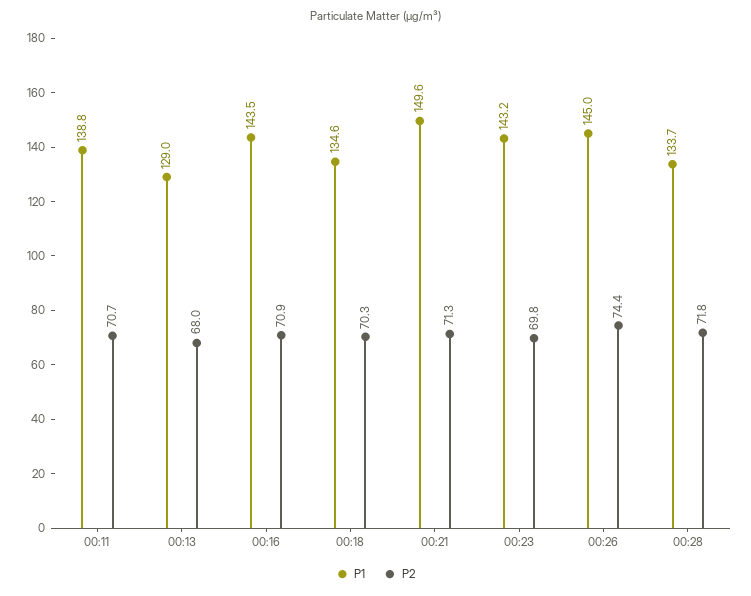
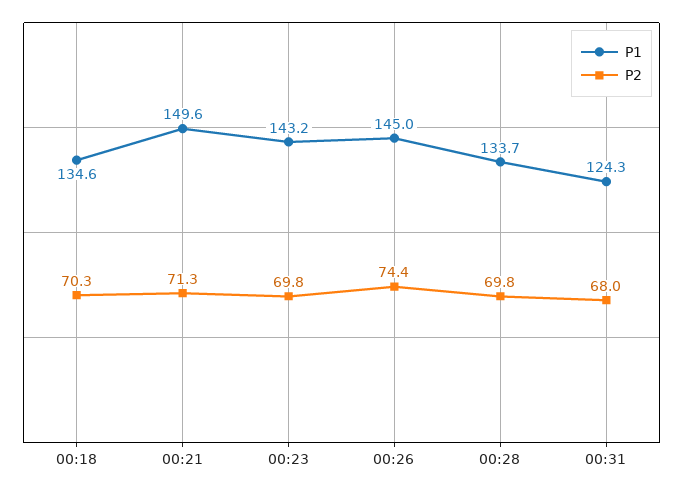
P1, 00:11: 138.8 -> none
P2, 00:11: 70.7 -> none
P1, 00:13: 129 -> none
P2, 00:13: 68 -> none
P1, 00:16: 143.5 -> none
P2, 00:16: 70.9 -> none
P2, 00:28: 71.8 -> 69.8
P1, 00:31: none -> 124.3
P2, 00:31: none -> 68

